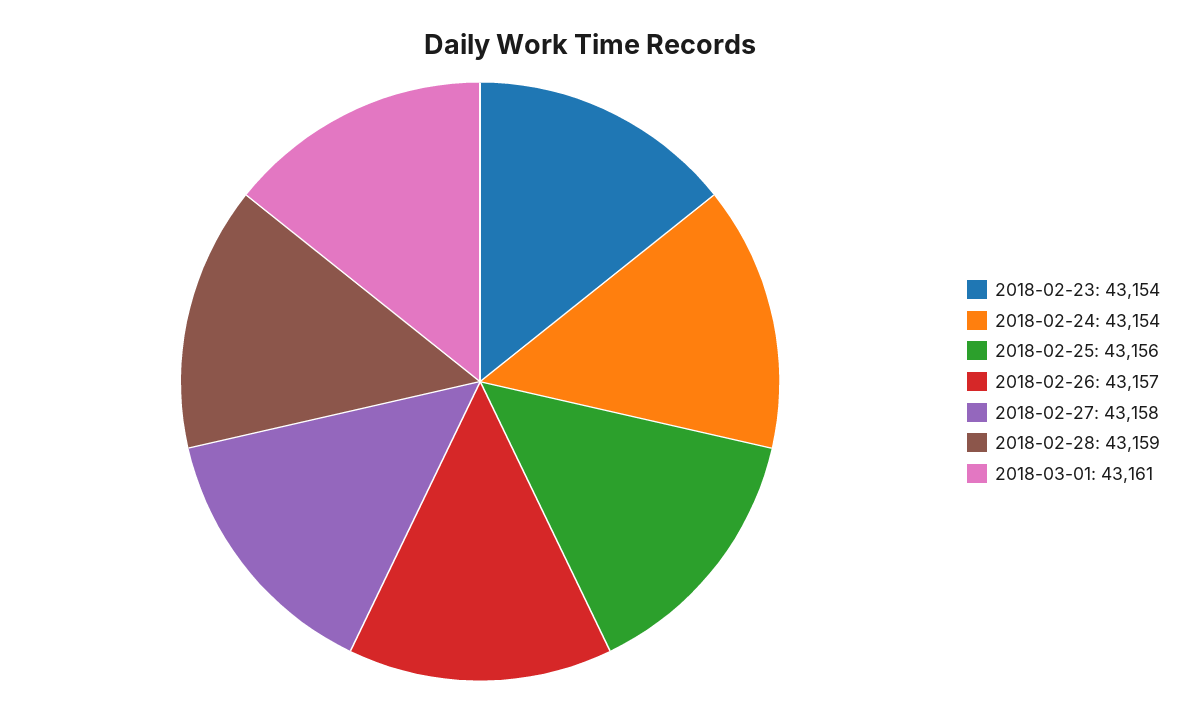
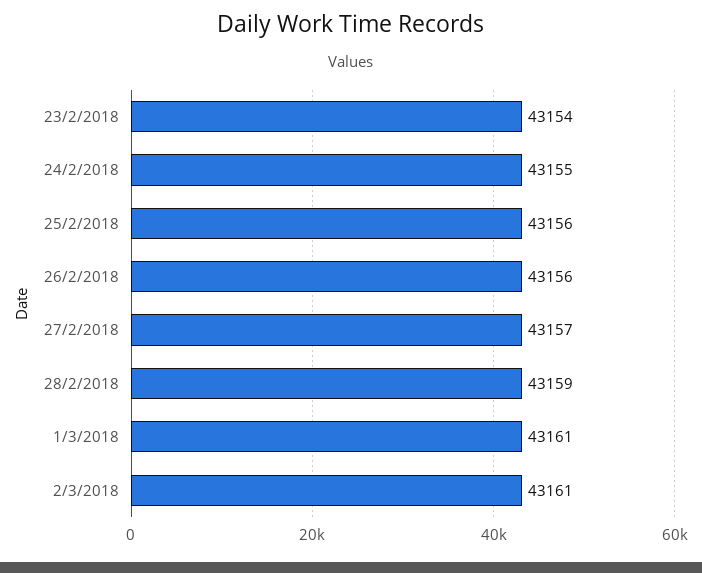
2018-02-24: 43154 -> 43155
2018-02-26: 43157 -> 43156
2018-02-27: 43158 -> 43157
2/3/2018: none -> 43161

